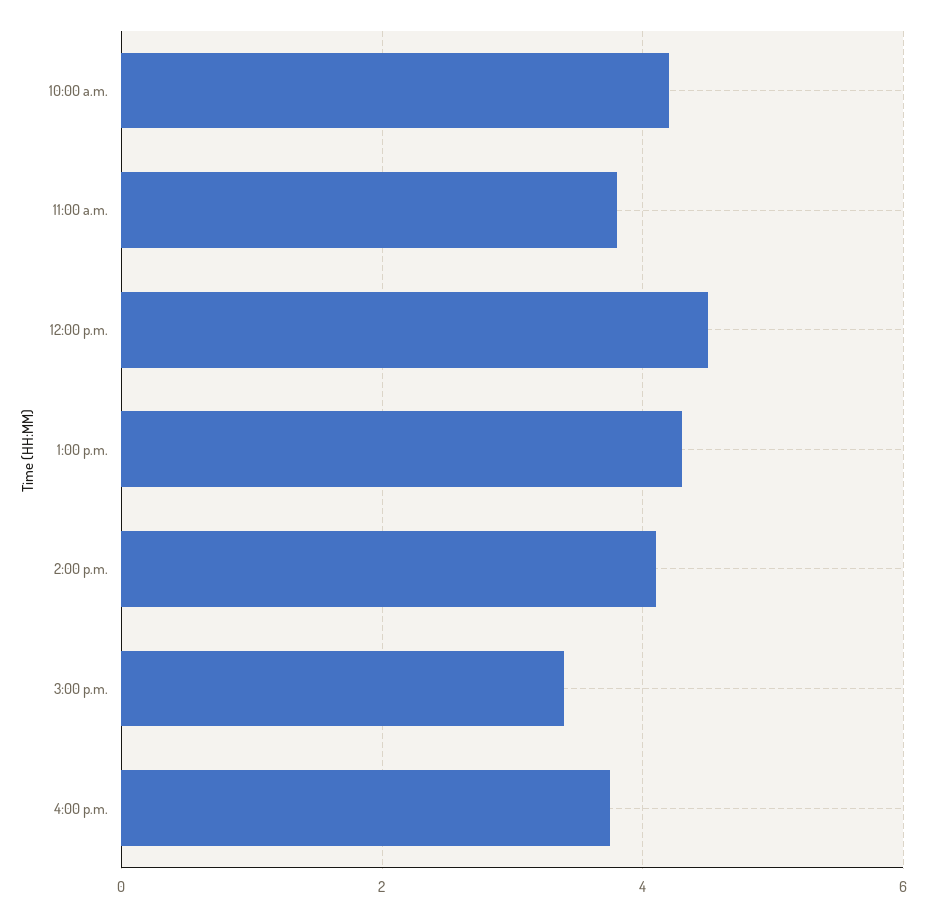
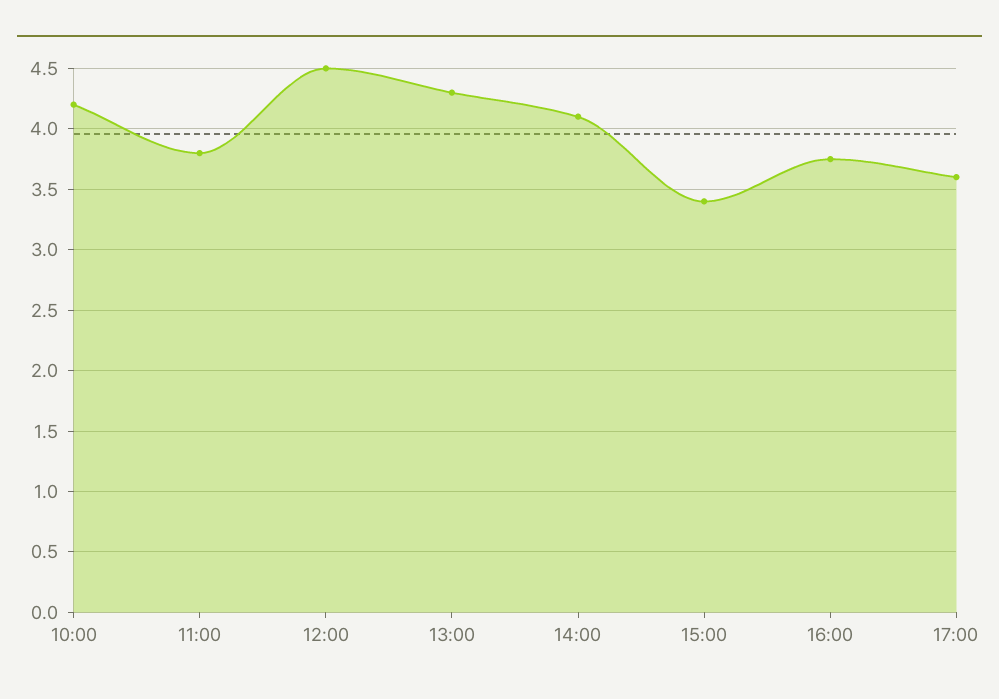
17:00: none -> 3.6

